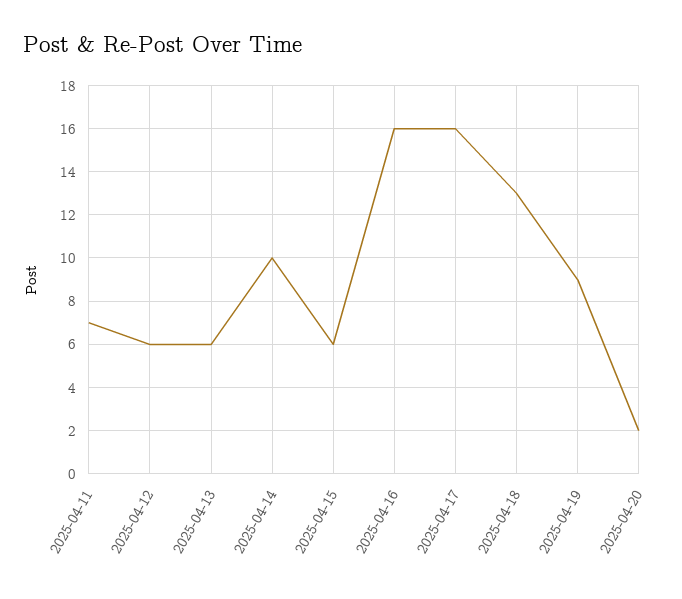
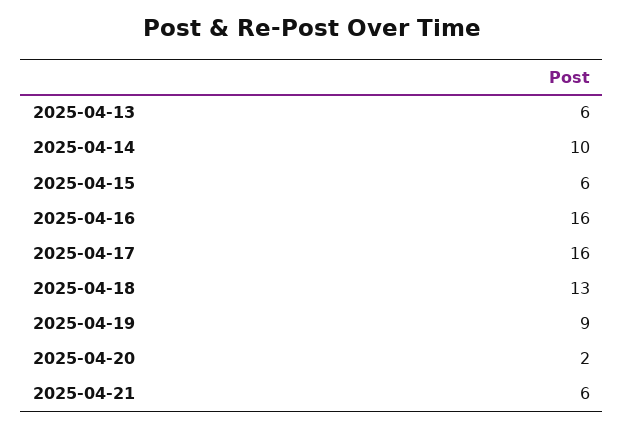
2025-04-11: 7 -> none
2025-04-12: 6 -> none
2025-04-21: none -> 6

